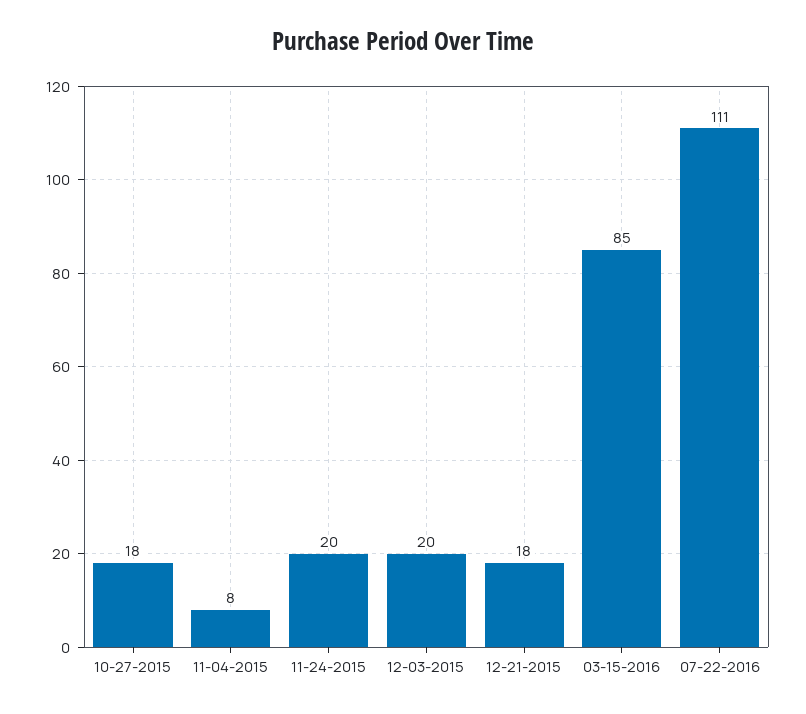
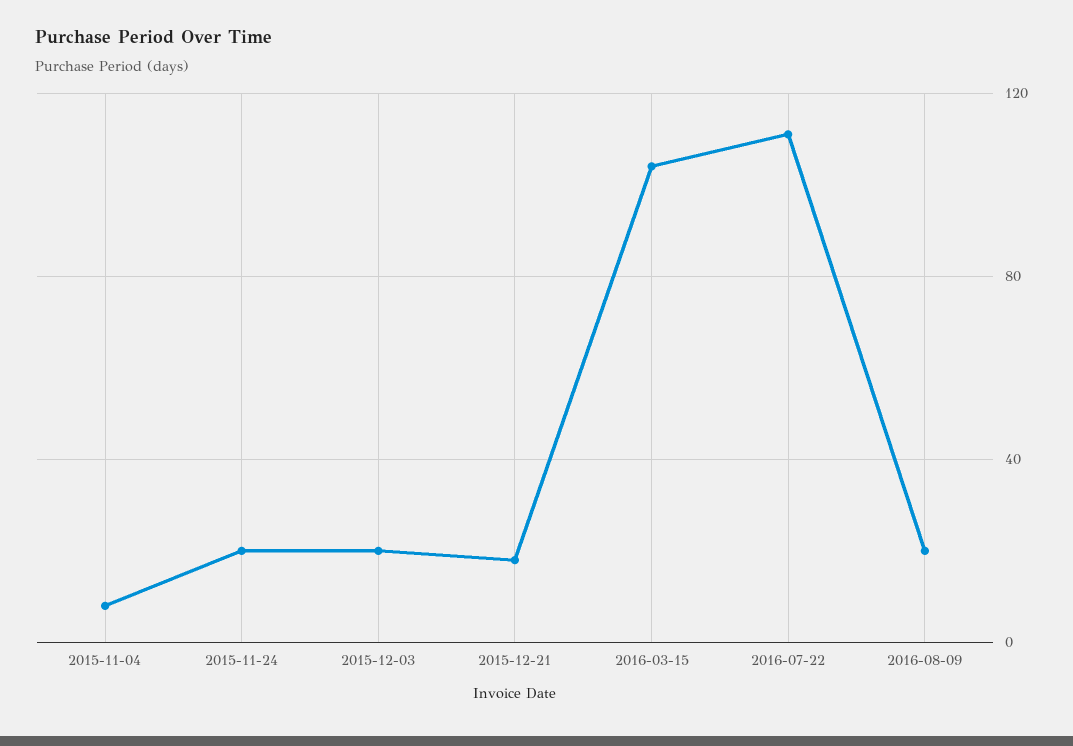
10-27-2015: 18 -> none
03-15-2016: 85 -> 105
2016-08-09: none -> 20

